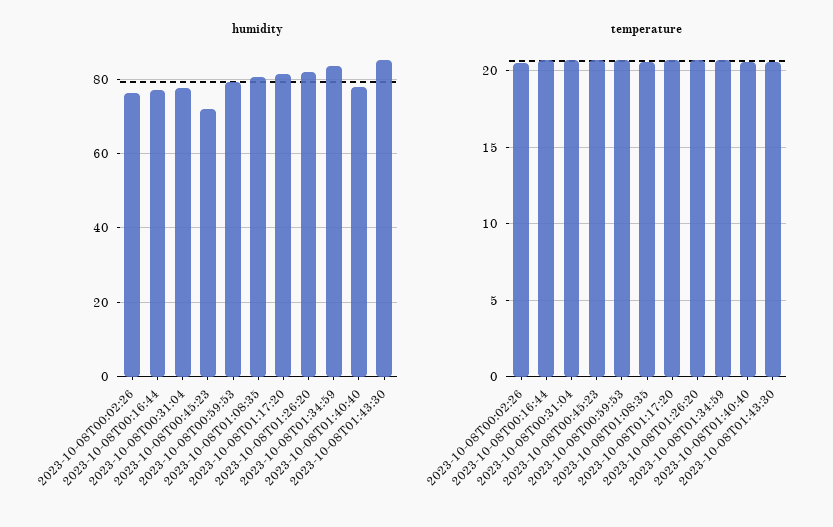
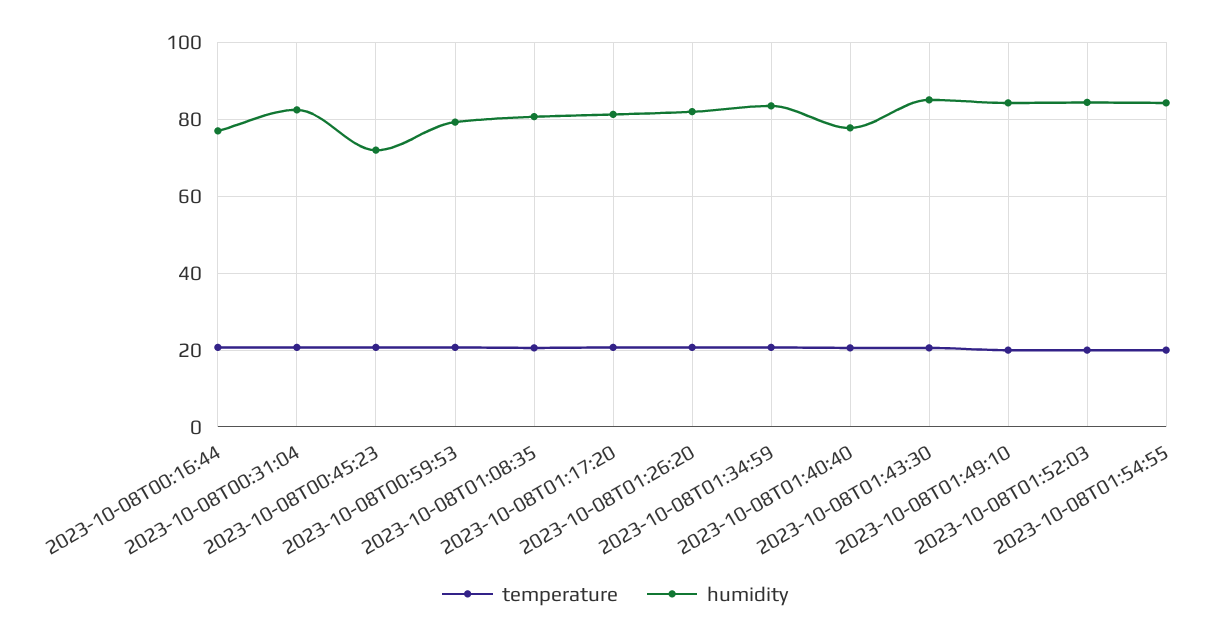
humidity, 2023-10-08T00:02:26: 76 -> none
humidity, 2023-10-08T00:31:04: 78 -> 82
temperature, 2023-10-08T00:02:26: 20.5 -> none
temperature, 2023-10-08T01:49:10: none -> 20
humidity, 2023-10-08T01:49:10: none -> 84
temperature, 2023-10-08T01:52:03: none -> 20
humidity, 2023-10-08T01:52:03: none -> 84
temperature, 2023-10-08T01:54:55: none -> 20
humidity, 2023-10-08T01:54:55: none -> 84

